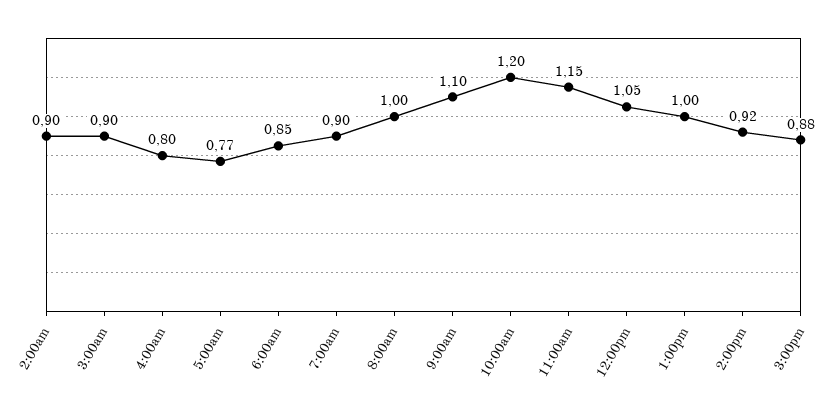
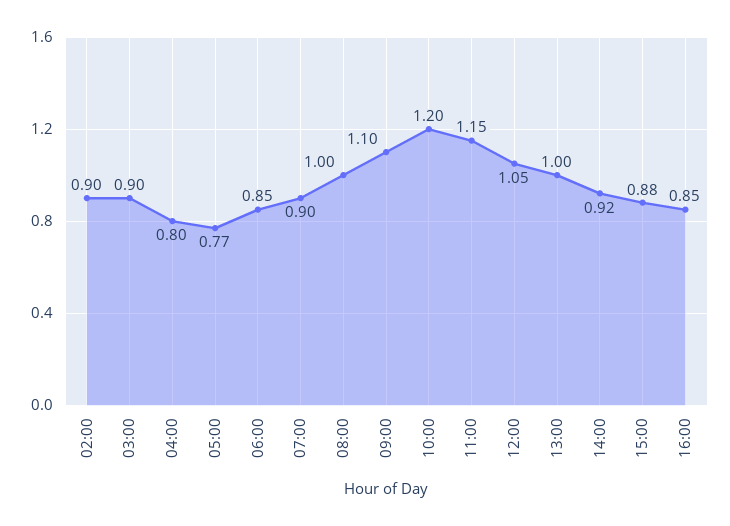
16:00: none -> 0.85

